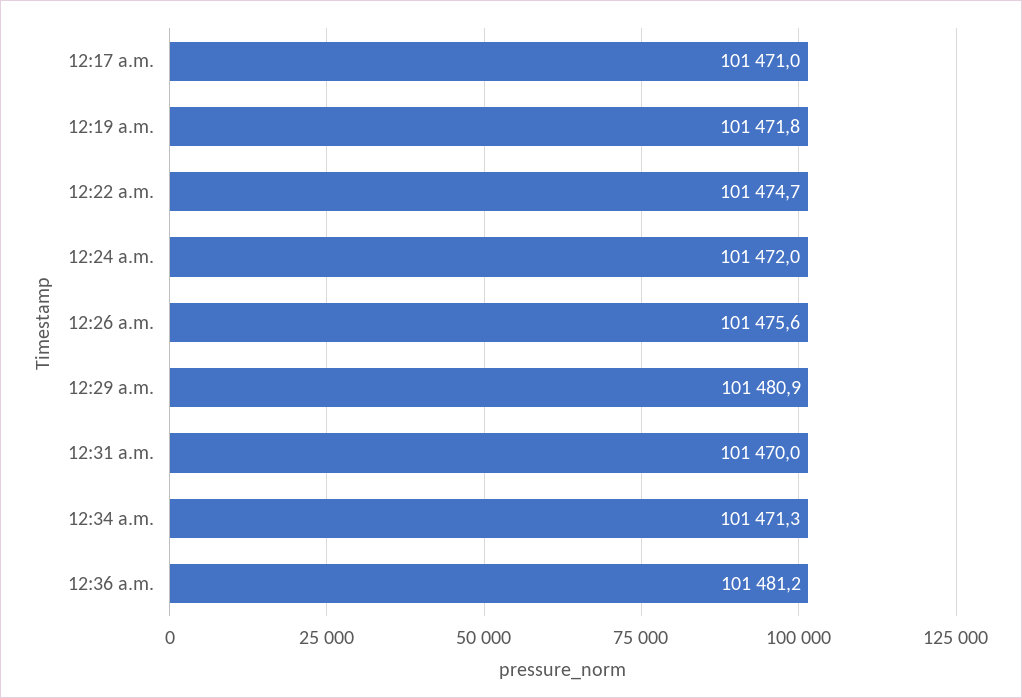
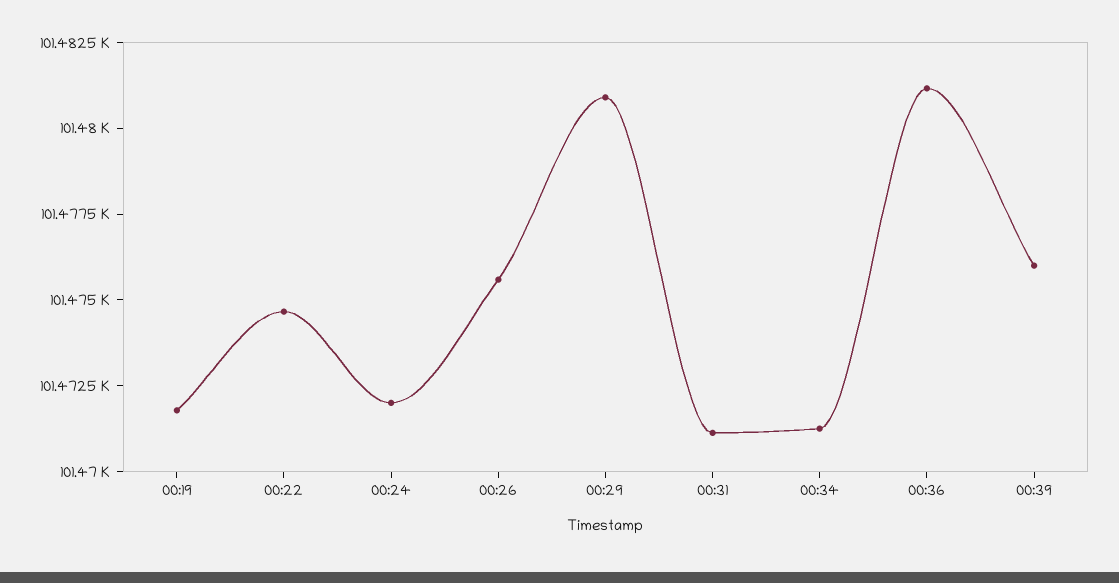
12:17 a.m.: 101471 -> none
12:31 a.m.: 101470 -> 101471
00:39: none -> 101476

